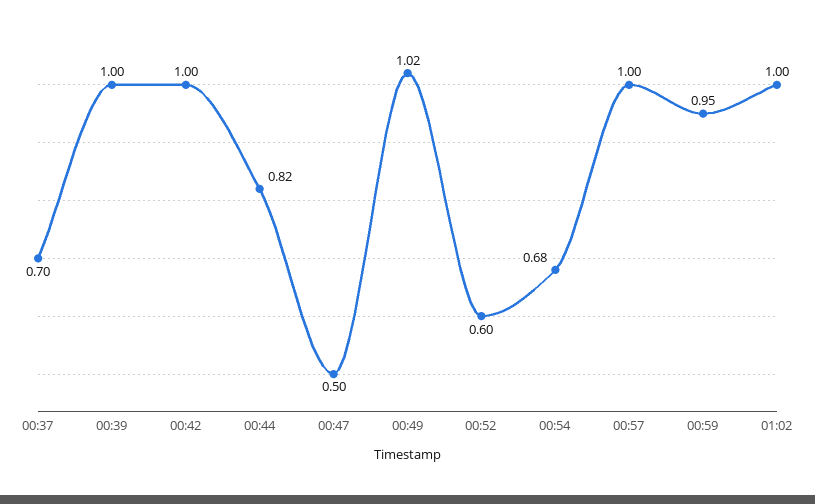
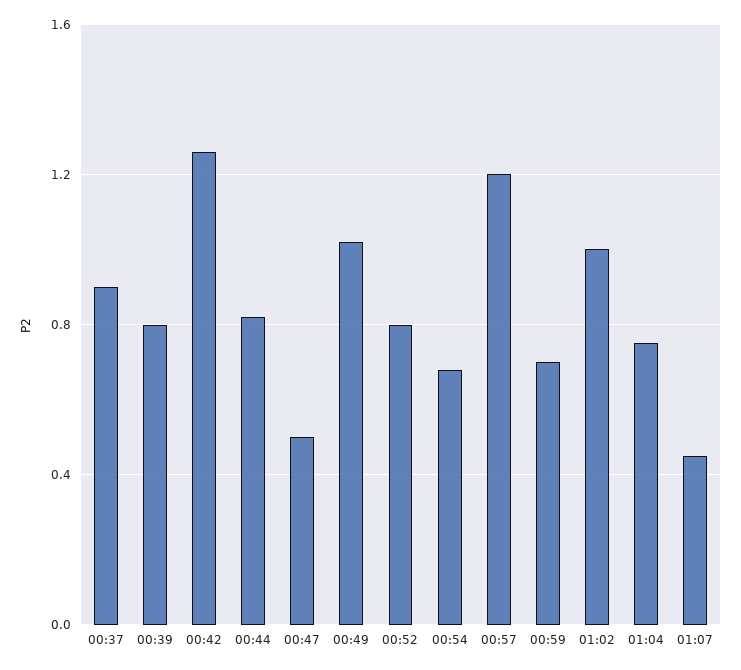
00:37: 0.7 -> 0.9
00:39: 1 -> 0.8
00:42: 1 -> 1.25
00:52: 0.6 -> 0.8
00:57: 1 -> 1.2
00:59: 0.95 -> 0.7
01:04: none -> 0.75
01:07: none -> 0.45

